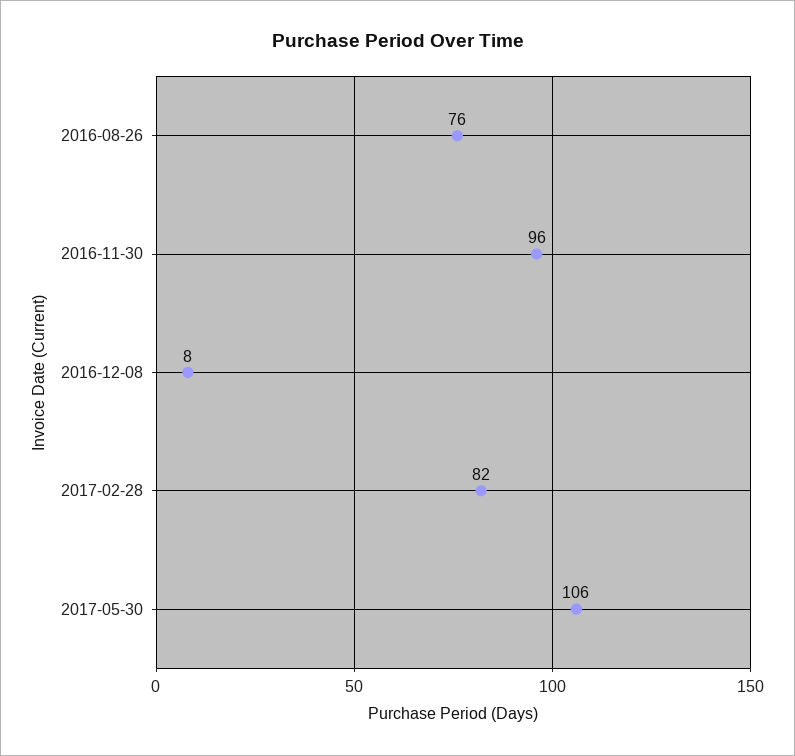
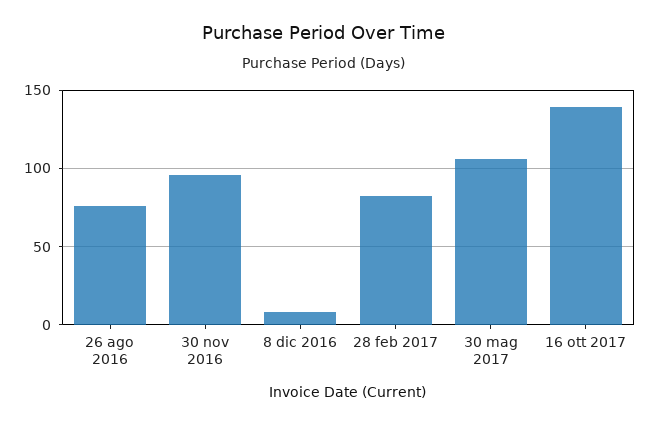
16 ott 2017: none -> 140

